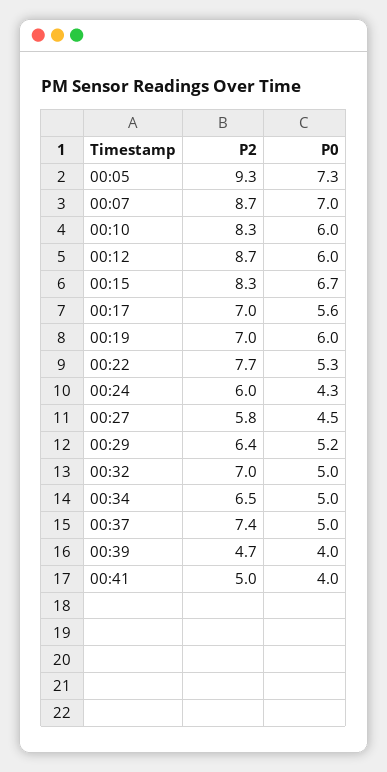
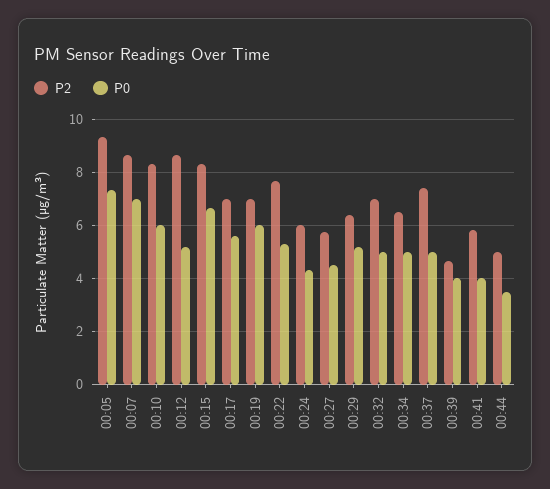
P0, 00:12: 6 -> 5.25
P2, 00:41: 5 -> 5.75
P2, 00:44: none -> 5
P0, 00:44: none -> 3.5

